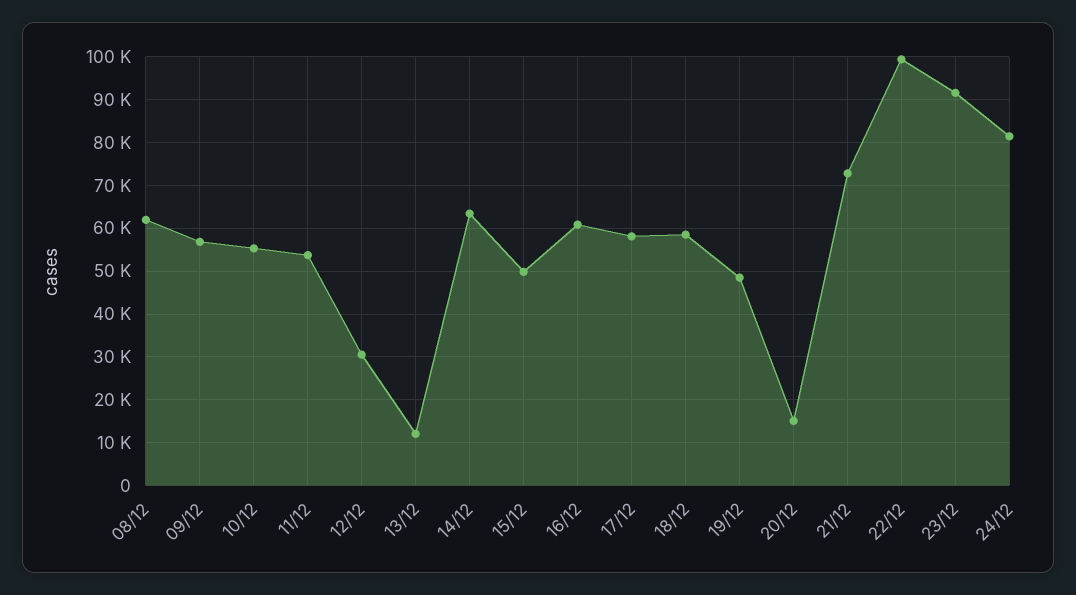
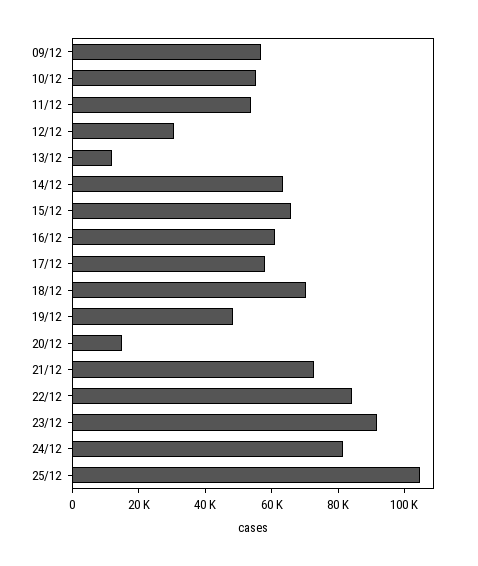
08/12: 62000 -> none
15/12: 50000 -> 65000
18/12: 58000 -> 70000
22/12: 100000 -> 85000
25/12: none -> 105000

